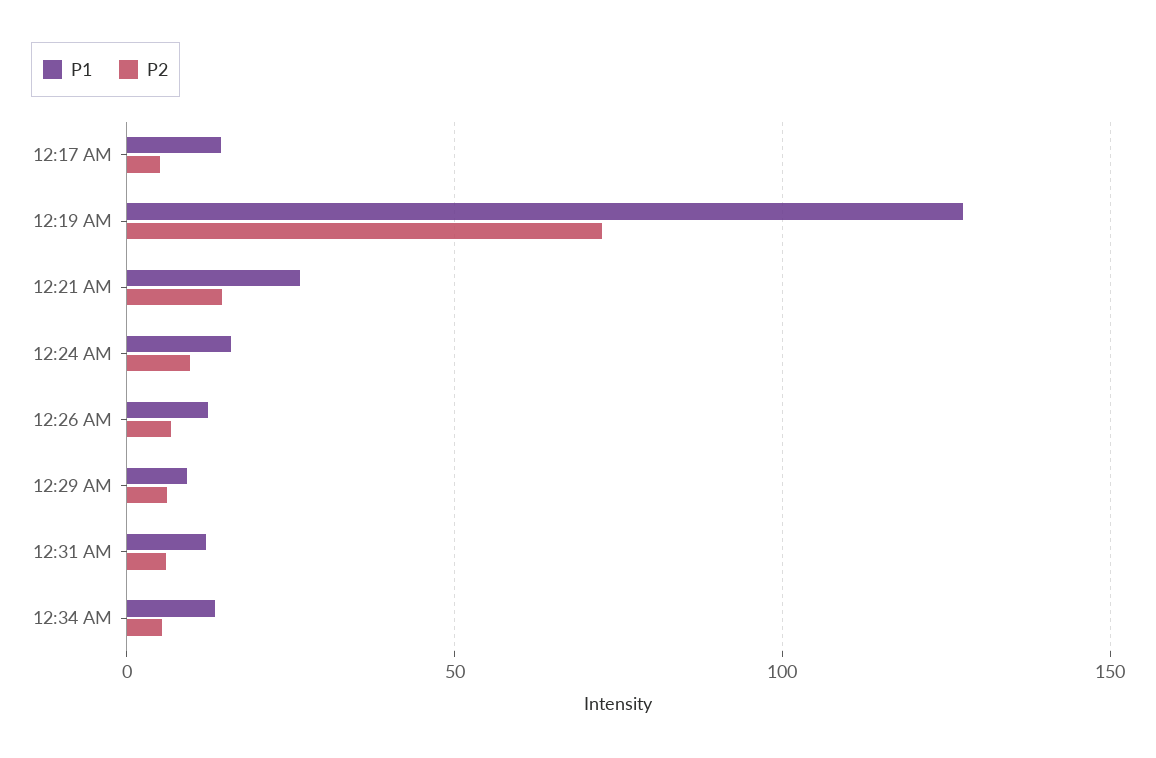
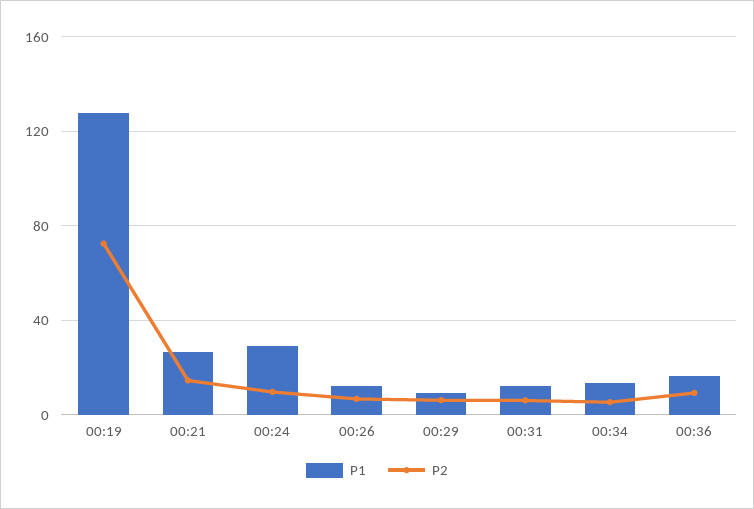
P1, 12:17 AM: 15 -> none
P2, 12:17 AM: 5 -> none
P1, 12:24 AM: 15 -> 30
P1, 00:36: none -> 15
P2, 00:36: none -> 10

